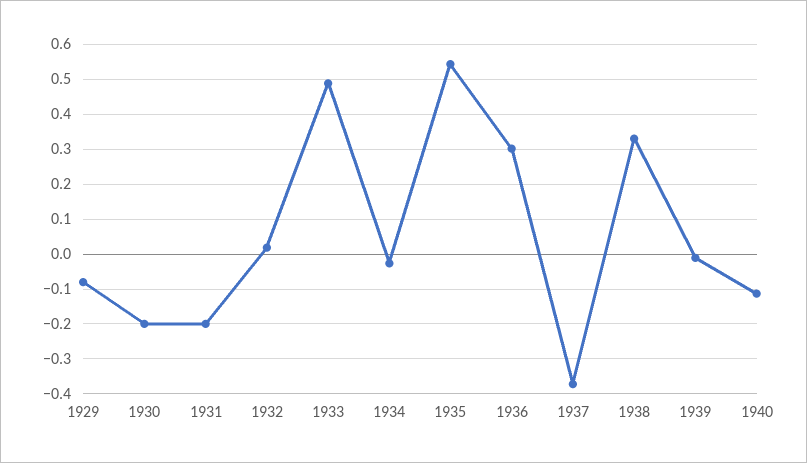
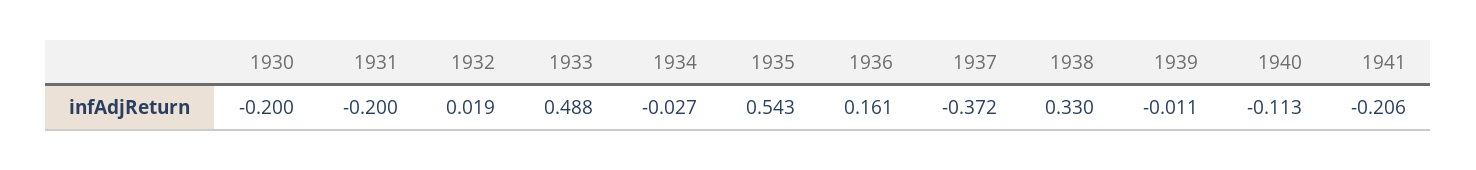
1929: -0.08 -> none
1936: 0.3 -> 0.161
1941: none -> -0.206

